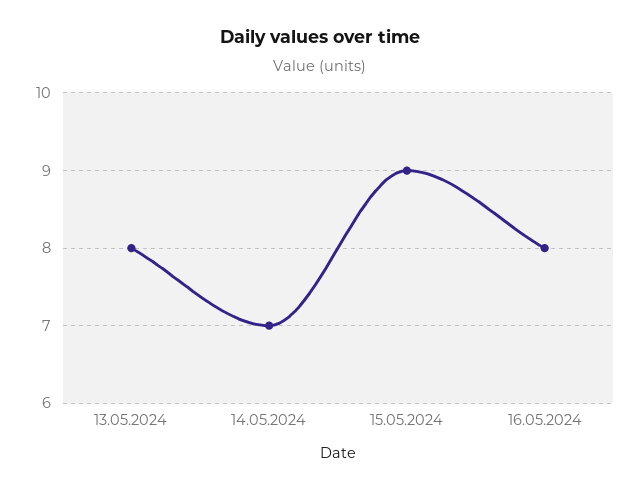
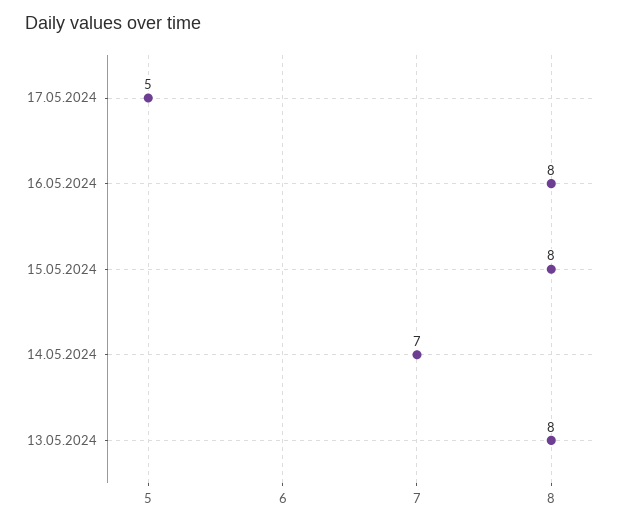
15.05.2024: 9 -> 8
17.05.2024: none -> 5

